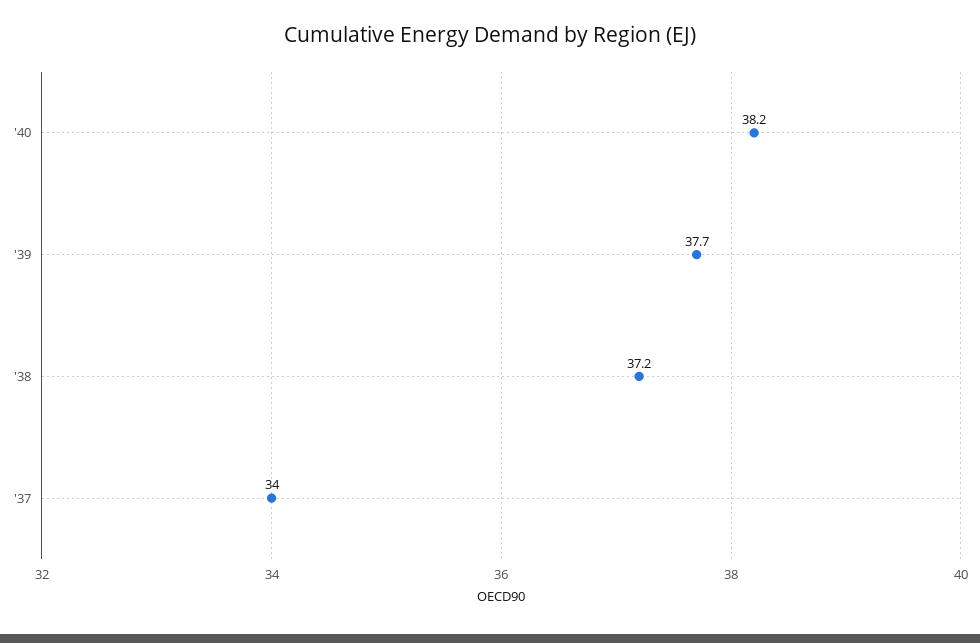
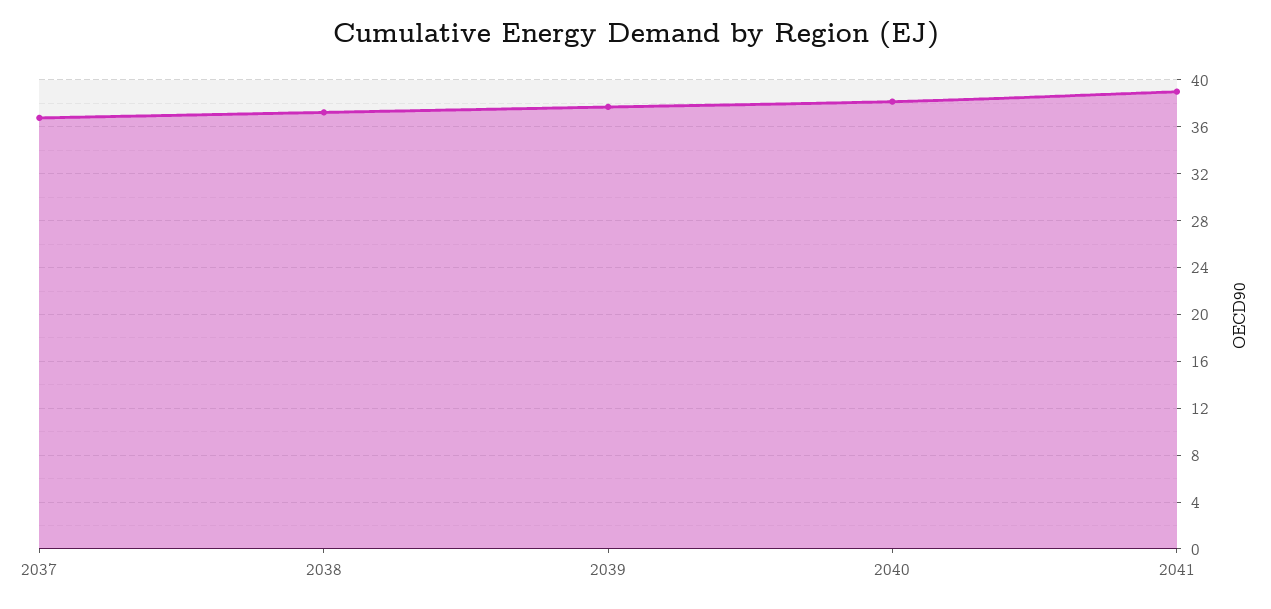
'37: 34 -> 37
2041: none -> 39

